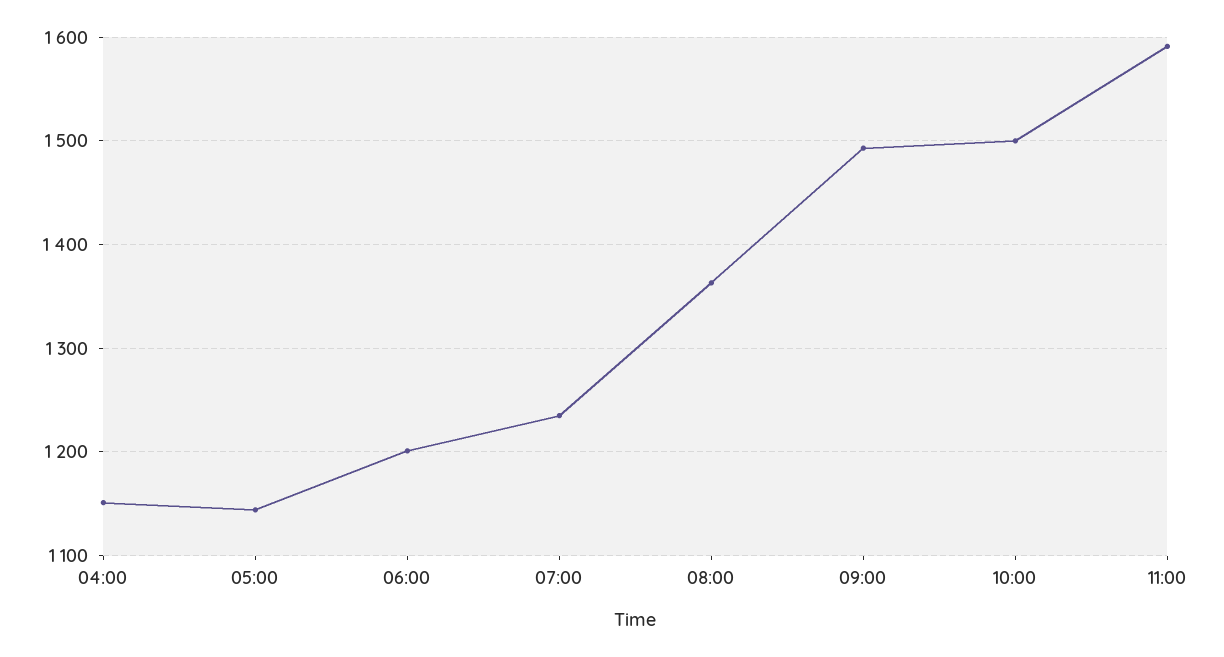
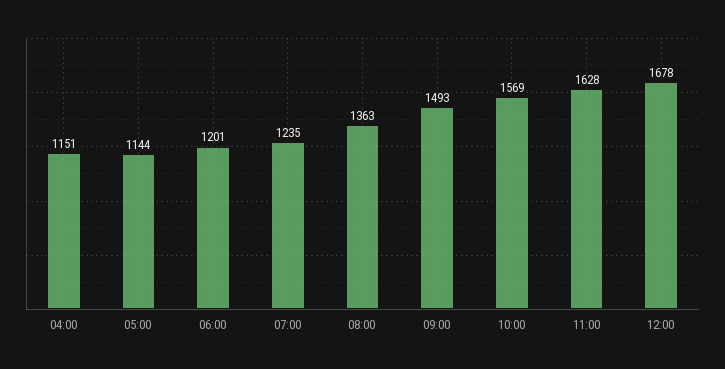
10:00: 1500 -> 1569
11:00: 1590 -> 1628
12:00: none -> 1678

